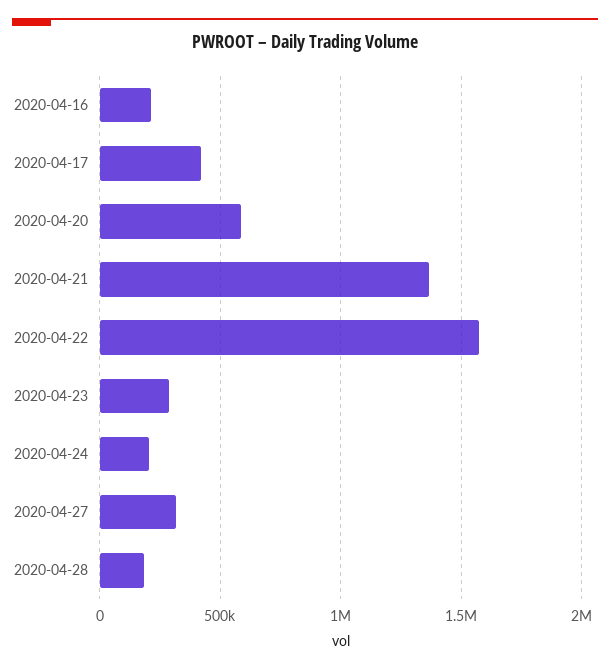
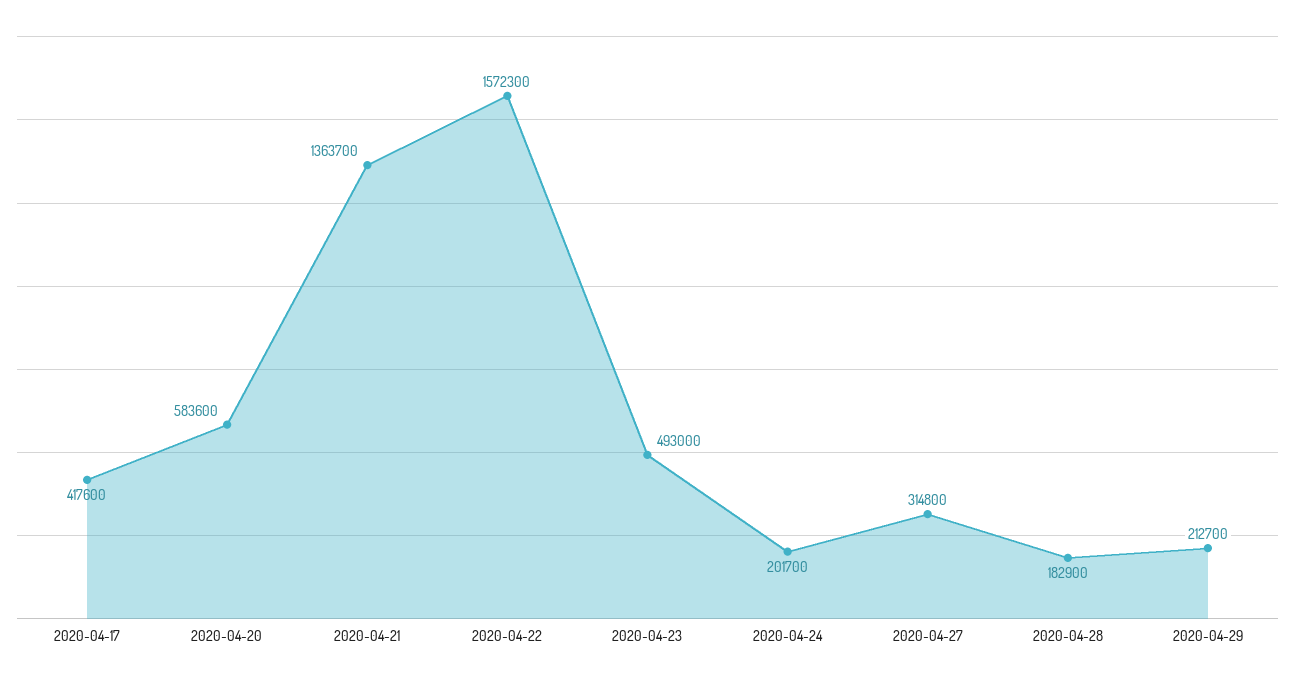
2020-04-16: 200000 -> none
2020-04-23: 300000 -> 493000
2020-04-29: none -> 212700

